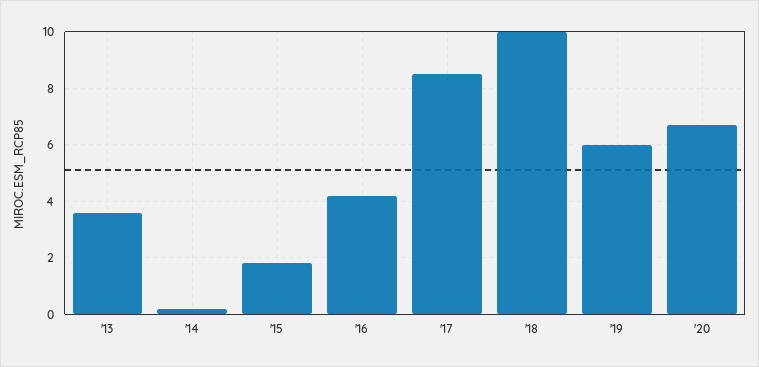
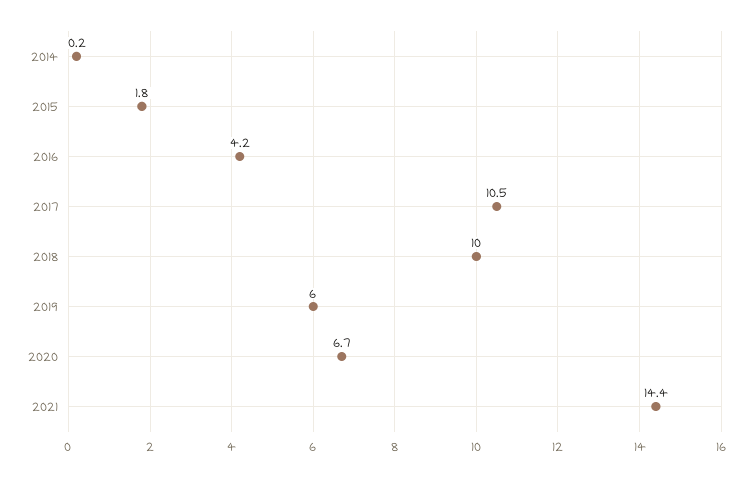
'13: 3.5 -> none
'17: 8.5 -> 10.5
2021: none -> 14.4

